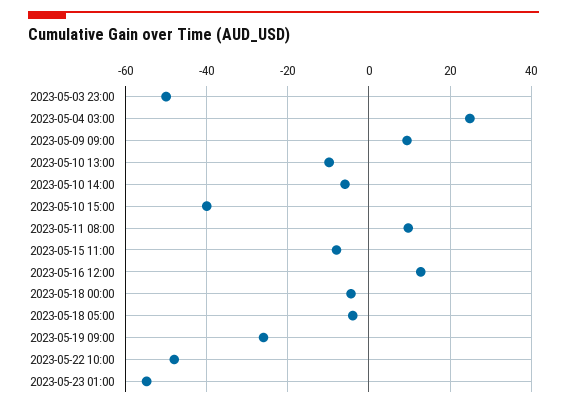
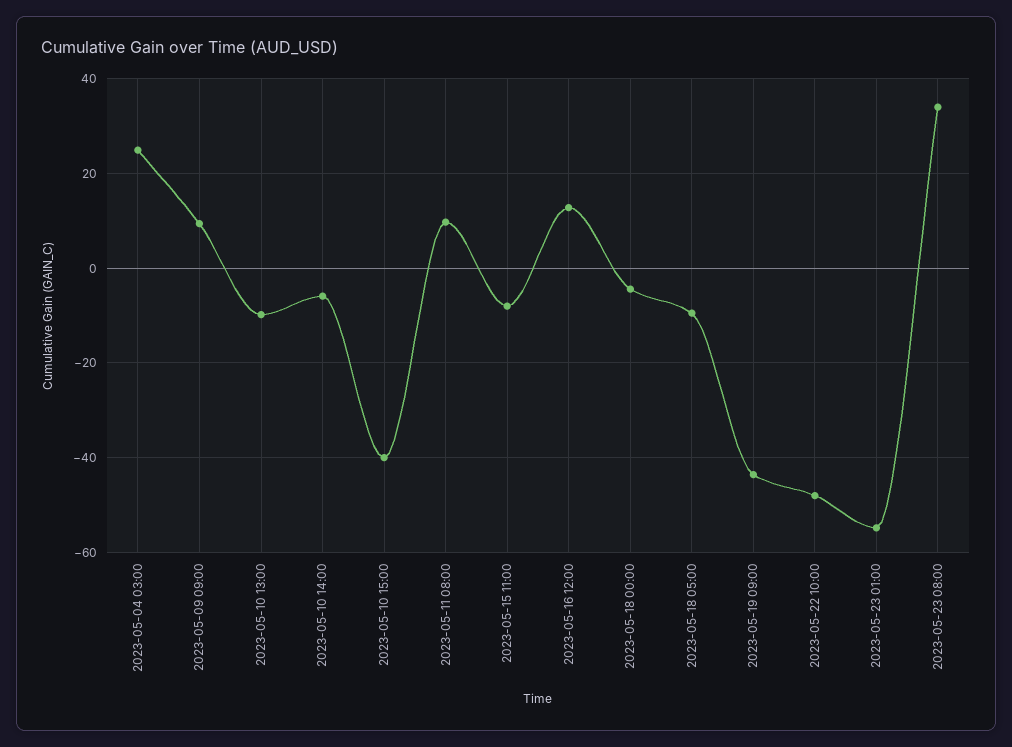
2023-05-03 23:00: -50 -> none
2023-05-18 05:00: -4 -> -10
2023-05-19 09:00: -26 -> -44
2023-05-23 08:00: none -> 34

